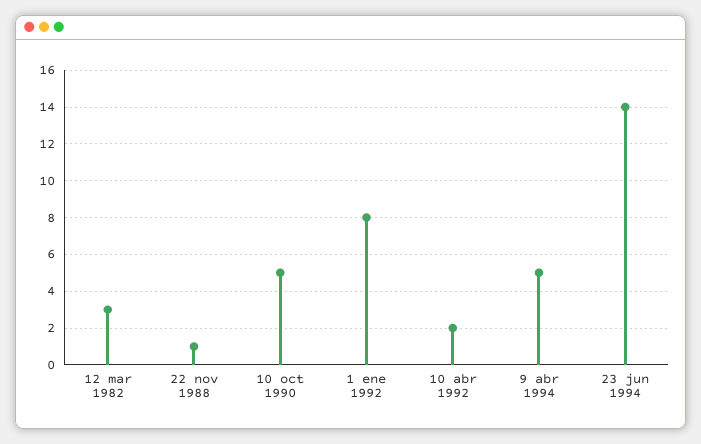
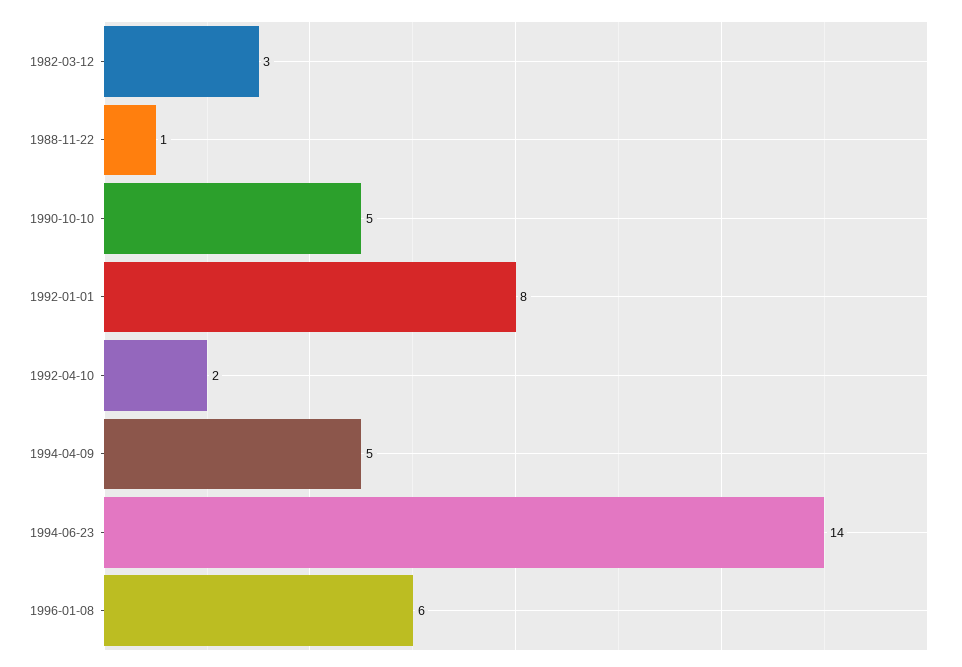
1996-01-08: none -> 6

